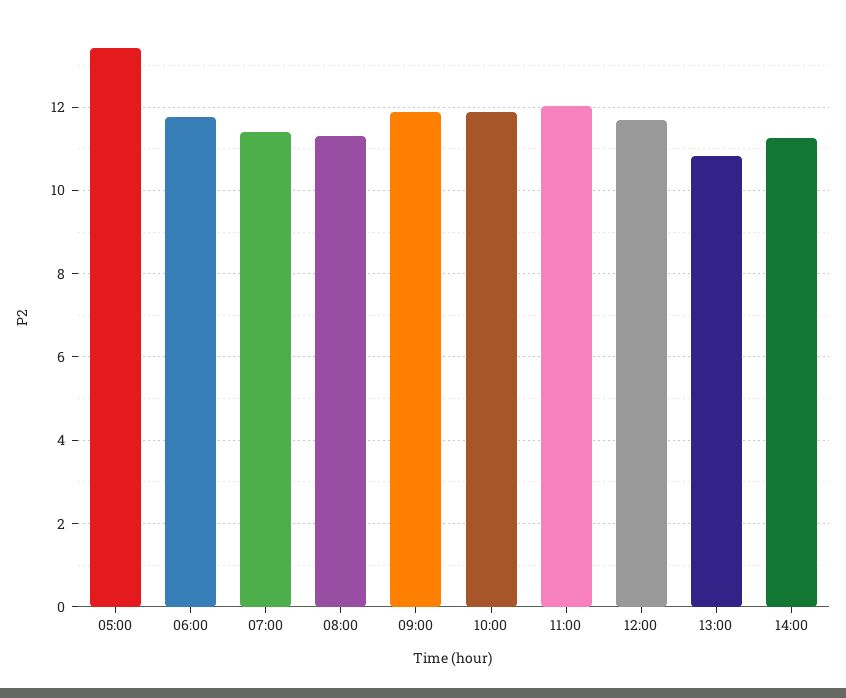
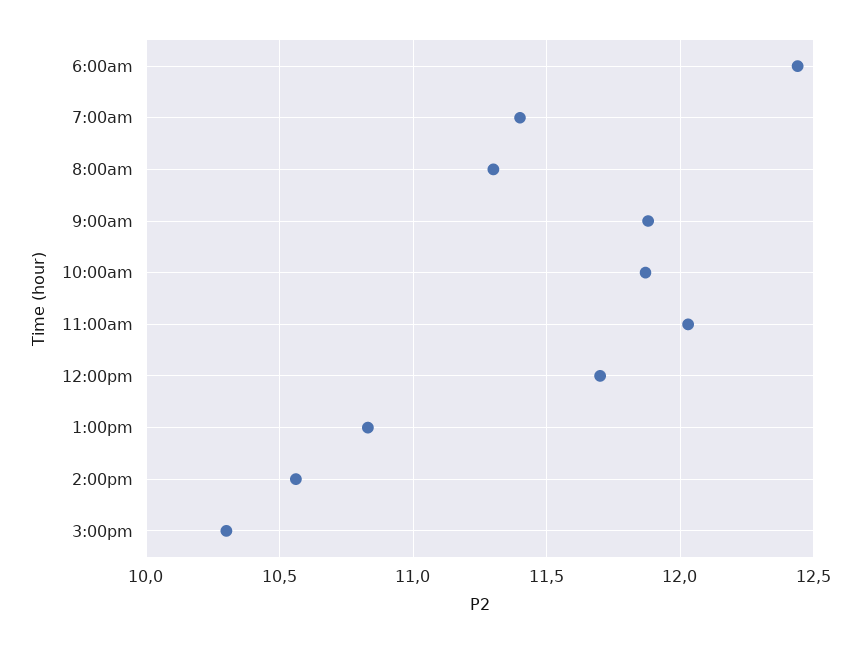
05:00: 13.4 -> none
06:00: 11.8 -> 12.45
14:00: 11.2 -> 10.55
3:00pm: none -> 10.3

